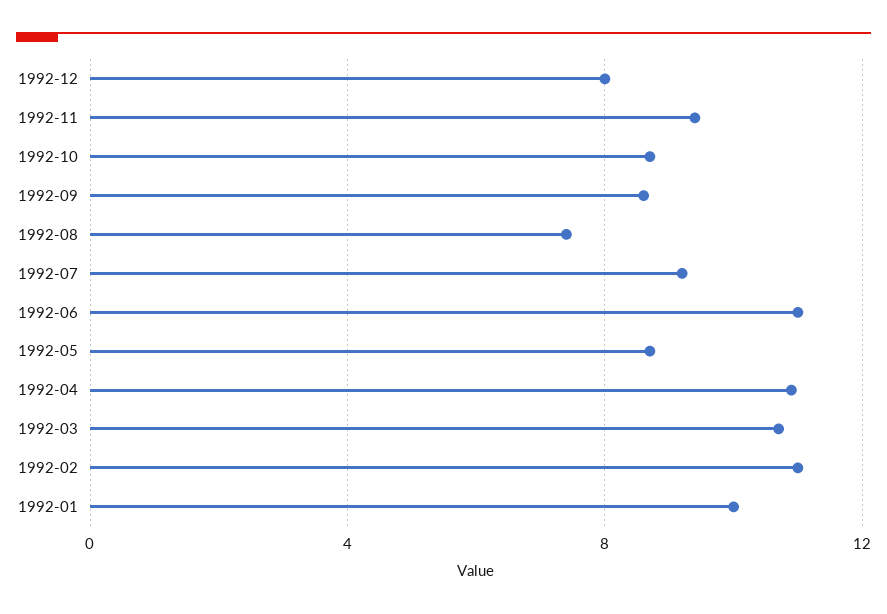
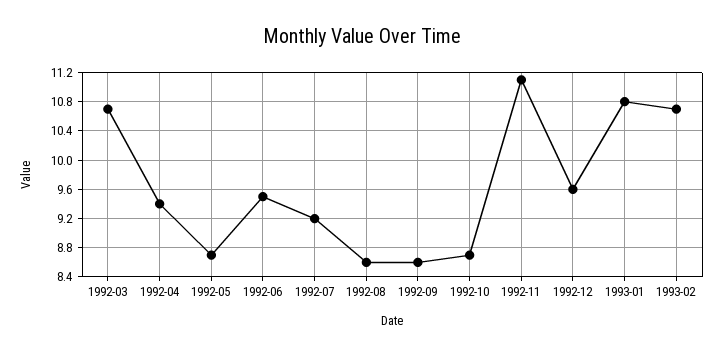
1992-12: 8 -> 9.6
1992-11: 9.5 -> 11.1
1992-08: 7.5 -> 8.6
1992-06: 11 -> 9.5
1992-04: 11 -> 9.4
1992-02: 11 -> none
1992-01: 10 -> none
1993-01: none -> 10.8
1993-02: none -> 10.7

